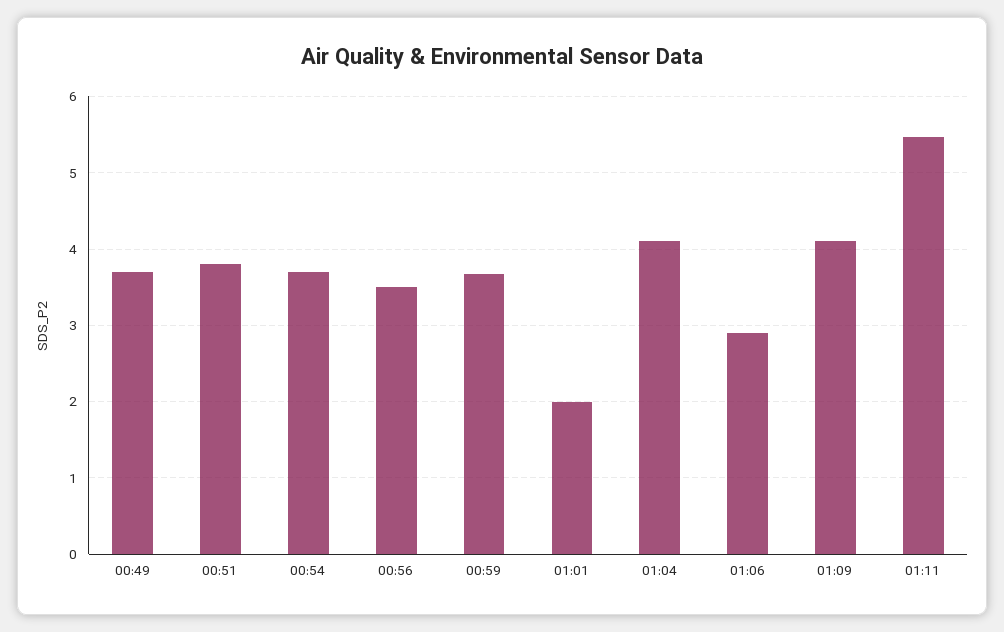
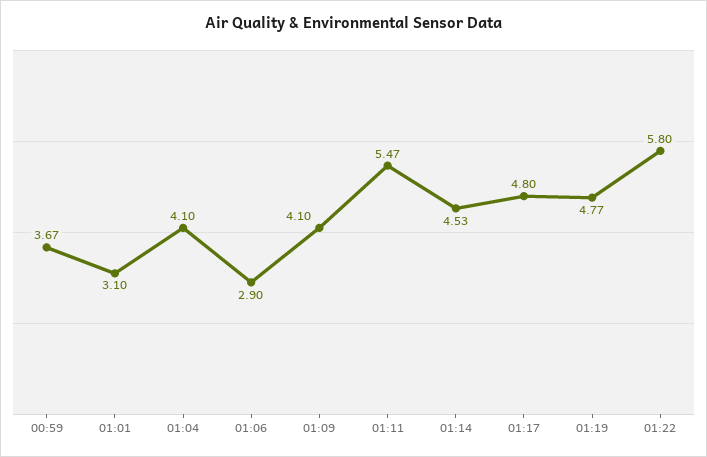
00:49: 3.7 -> none
00:51: 3.8 -> none
00:54: 3.7 -> none
00:56: 3.5 -> none
01:01: 2 -> 3.1
01:14: none -> 4.53
01:17: none -> 4.8
01:19: none -> 4.77
01:22: none -> 5.8

